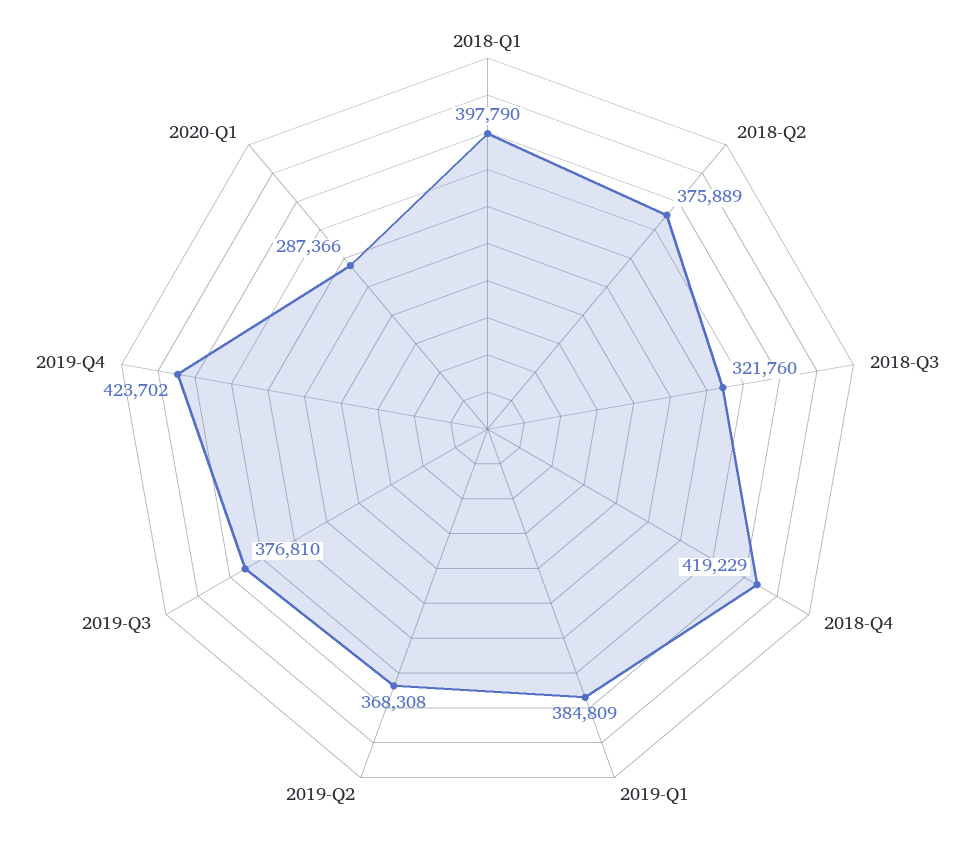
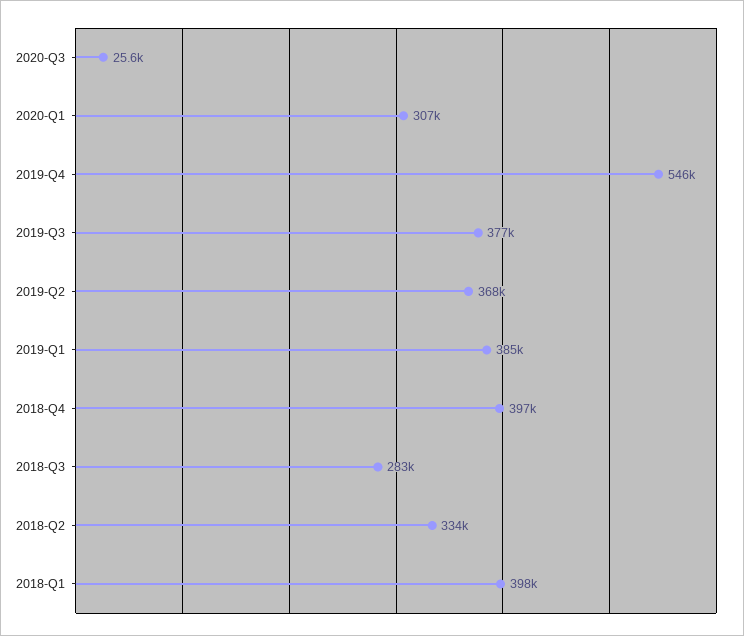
2018-Q2: 375889 -> 334000
2018-Q3: 321760 -> 283000
2018-Q4: 419229 -> 397000
2019-Q4: 423702 -> 546000
2020-Q1: 287366 -> 307000
2020-Q3: none -> 25600

